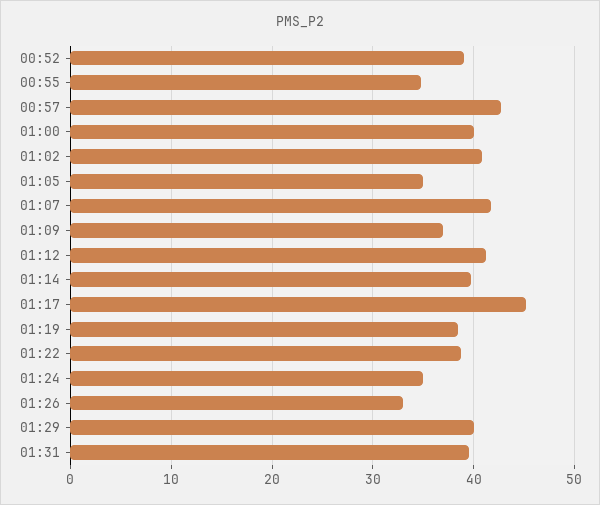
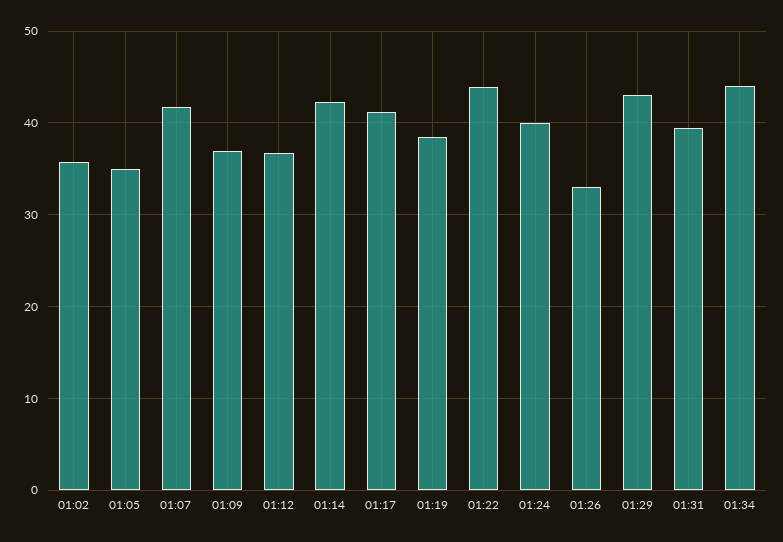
00:52: 39 -> none
00:55: 35 -> none
00:57: 43 -> none
01:00: 40 -> none
01:02: 41 -> 36
01:12: 41 -> 37
01:14: 40 -> 42
01:17: 45 -> 41
01:22: 39 -> 44
01:24: 35 -> 40
01:29: 40 -> 43
01:34: none -> 44

